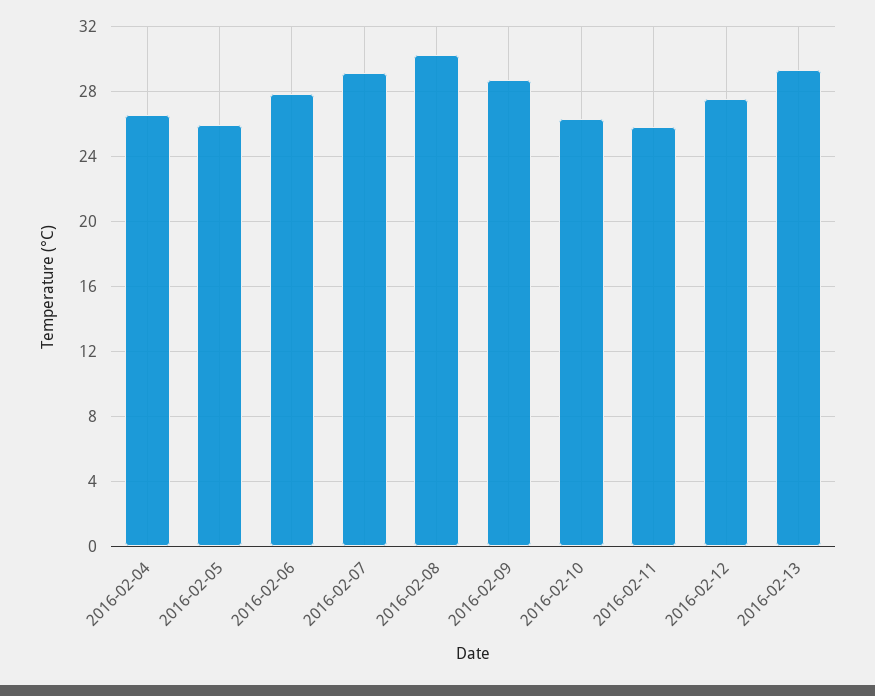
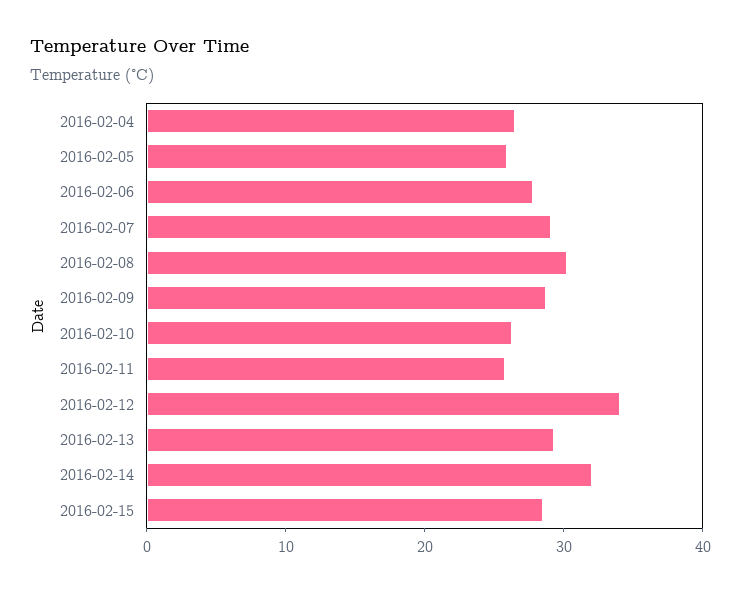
2016-02-12: 27.5 -> 34
2016-02-14: none -> 32
2016-02-15: none -> 28

